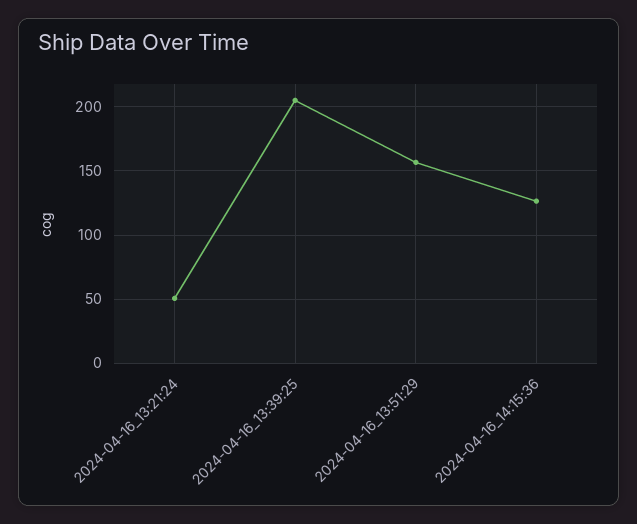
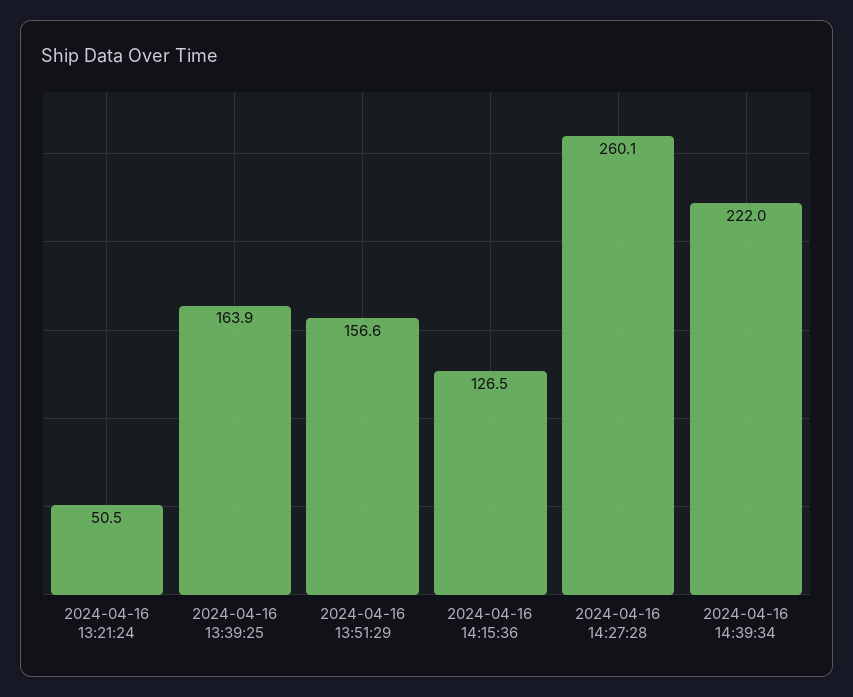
2024-04-16_13:39:25: 205 -> 163.9
2024-04-16 14:27:28: none -> 260.1
2024-04-16 14:39:34: none -> 222

